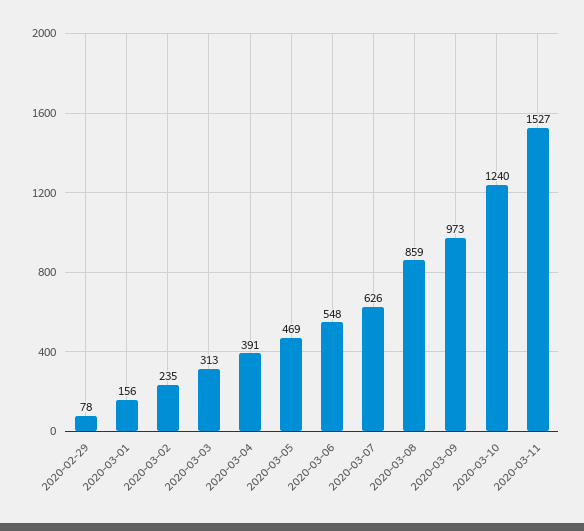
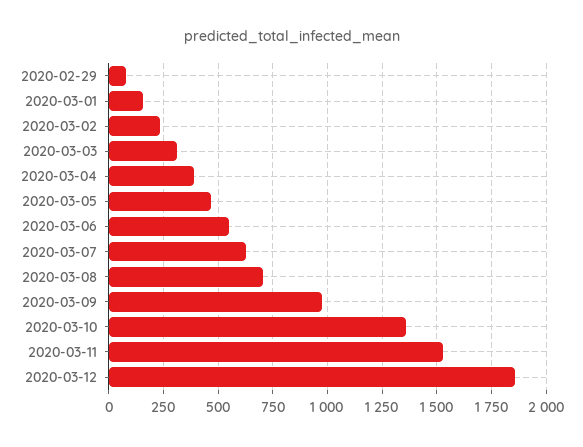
2020-03-08: 859 -> 700
2020-03-10: 1240 -> 1350
2020-03-12: none -> 1850

